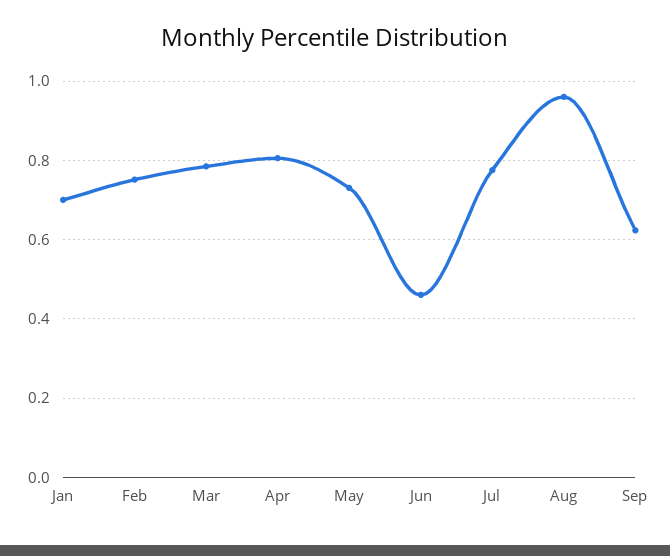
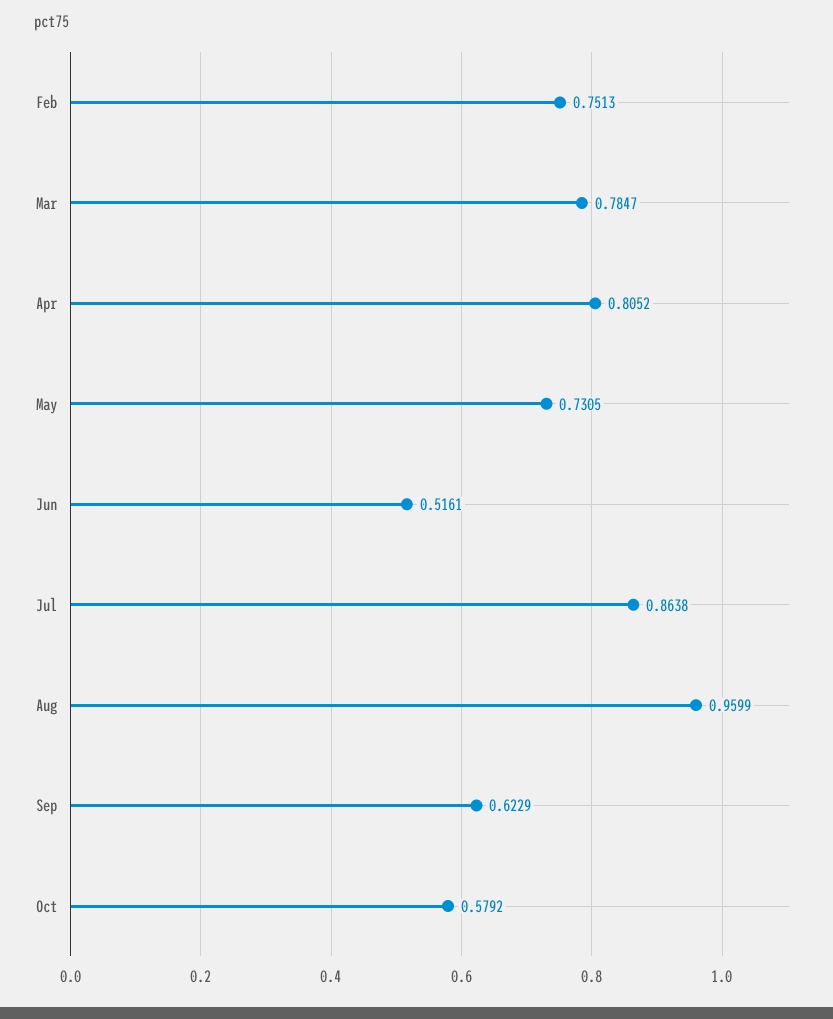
Jan: 0.7 -> none
Jun: 0.46 -> 0.5161
Jul: 0.78 -> 0.8638
Oct: none -> 0.5792

